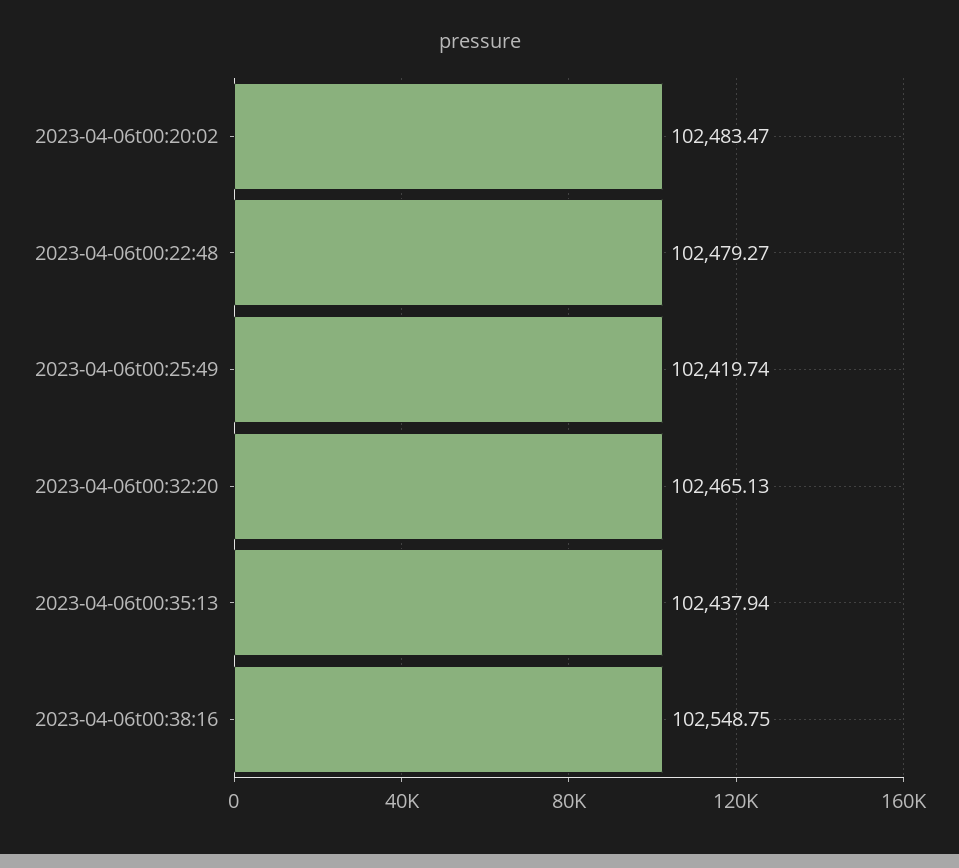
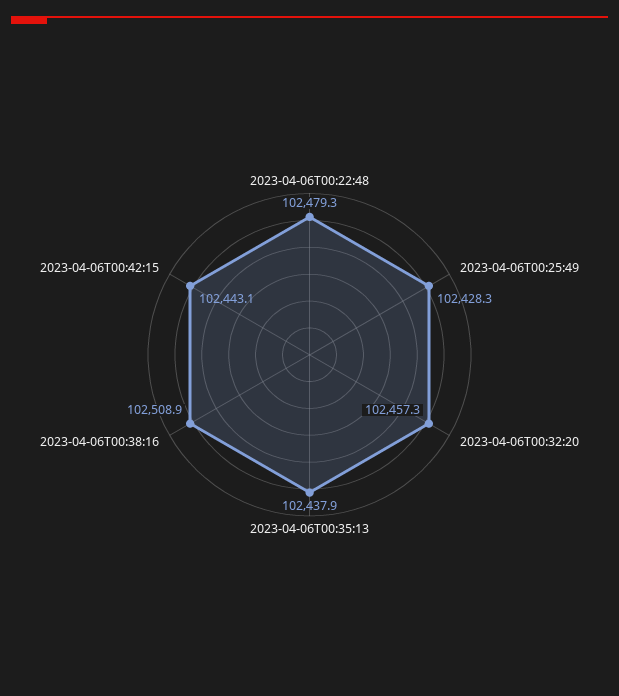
2023-04-06t00:20:02: 102483.47 -> none
2023-04-06t00:25:49: 102419.74 -> 102428.3
2023-04-06t00:32:20: 102465.13 -> 102457.3
2023-04-06t00:38:16: 102548.75 -> 102508.9
2023-04-06T00:42:15: none -> 102443.1

